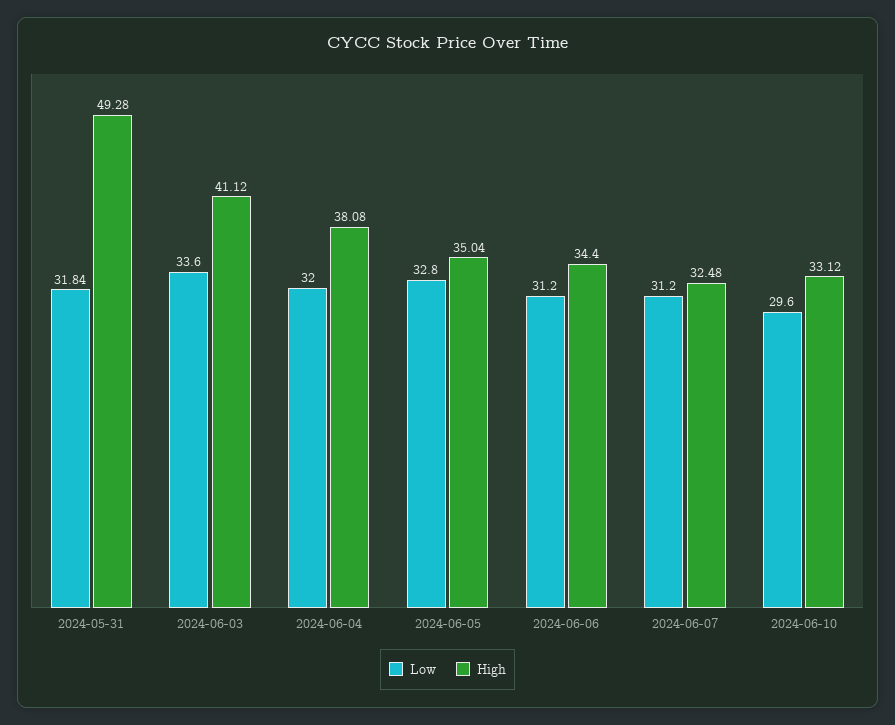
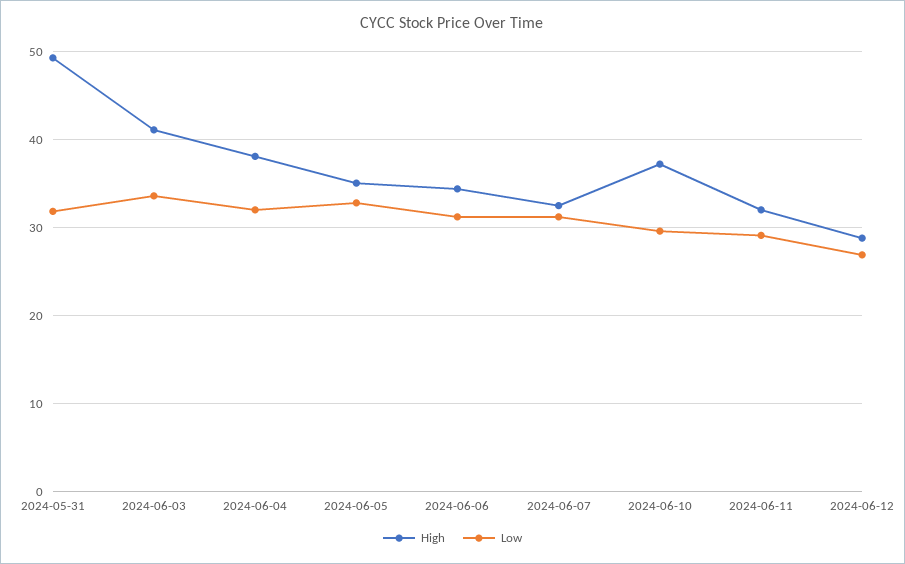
High, 2024-06-10: 33.12 -> 37
High, 2024-06-11: none -> 32
Low, 2024-06-11: none -> 29
High, 2024-06-12: none -> 29
Low, 2024-06-12: none -> 27

